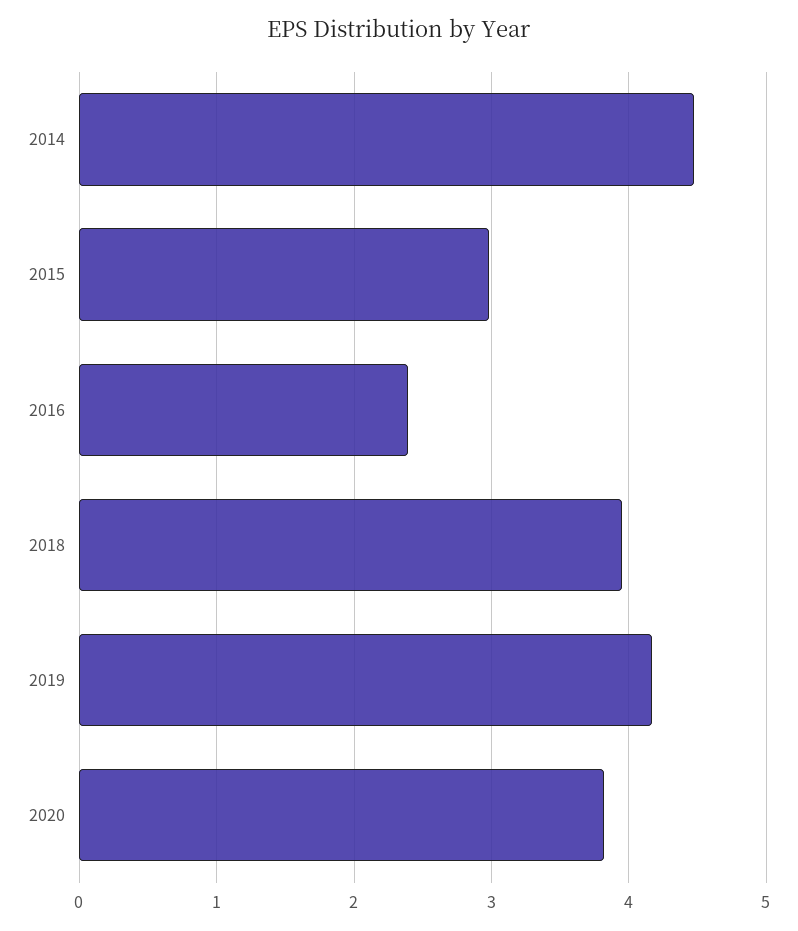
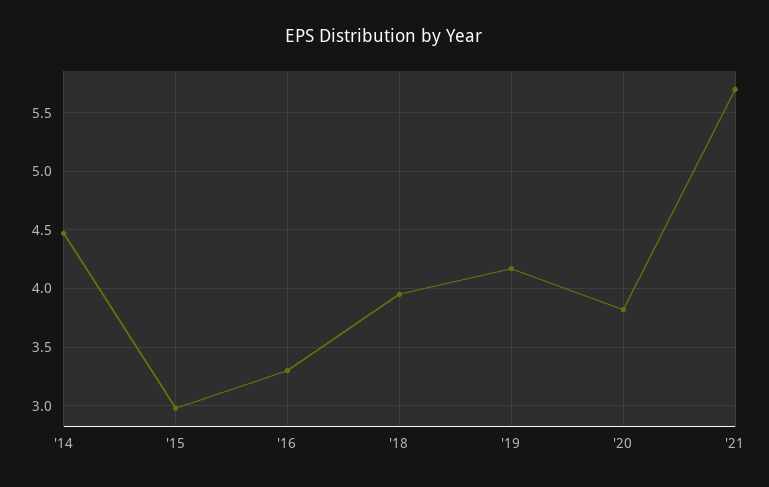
2016: 2.4 -> 3.3
'21: none -> 5.7

